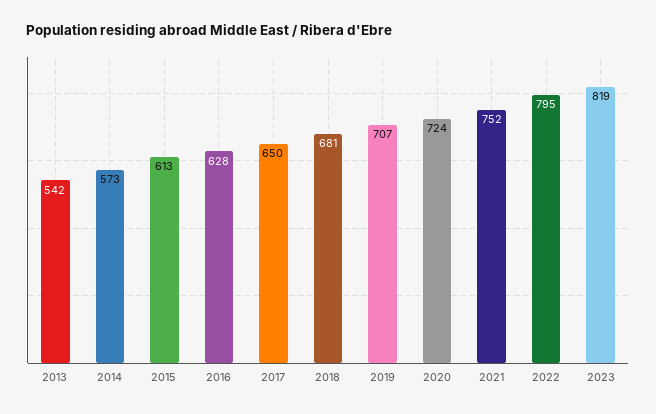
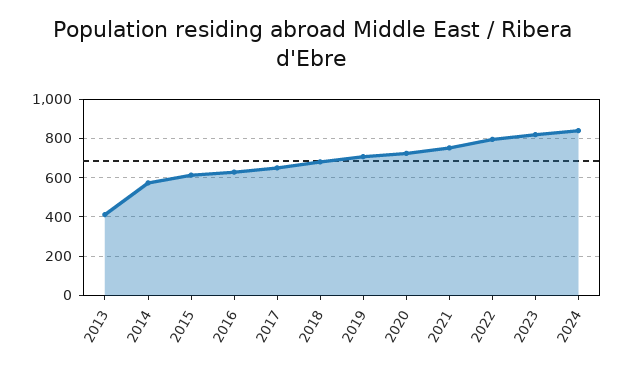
2013: 542 -> 400
2024: none -> 850

